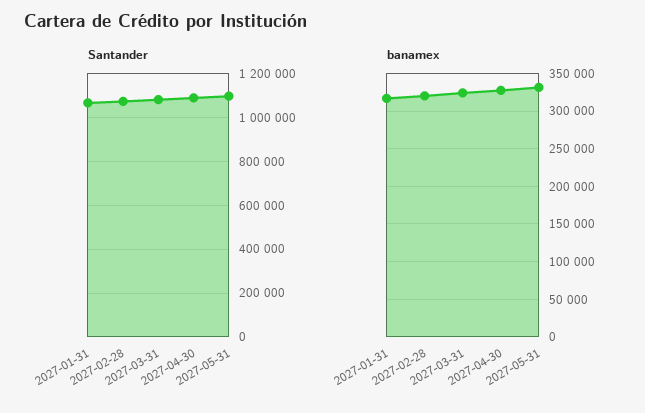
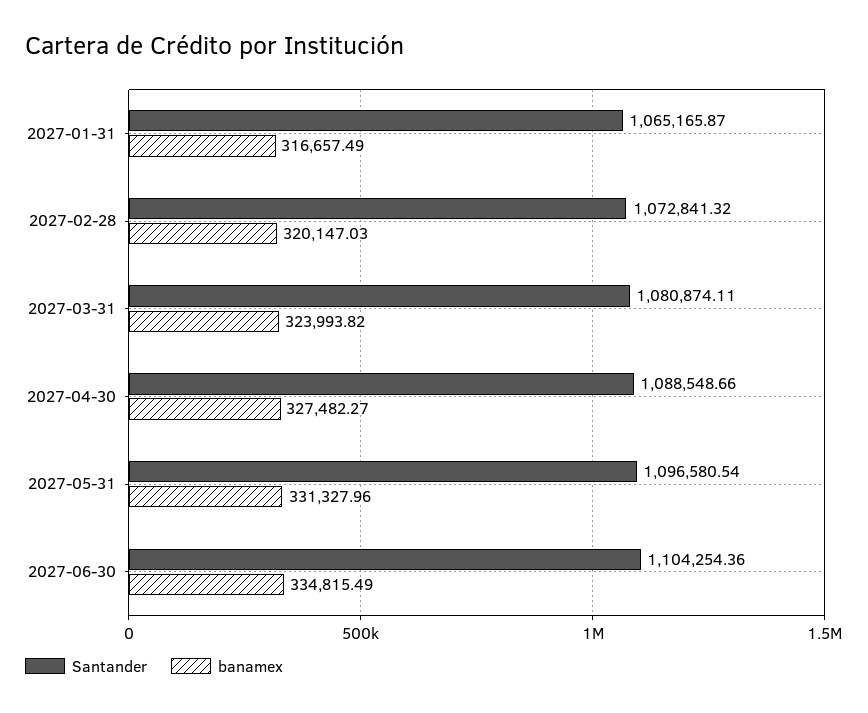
Santander, 2027-06-30: none -> 1104254.36
banamex, 2027-06-30: none -> 334815.49

